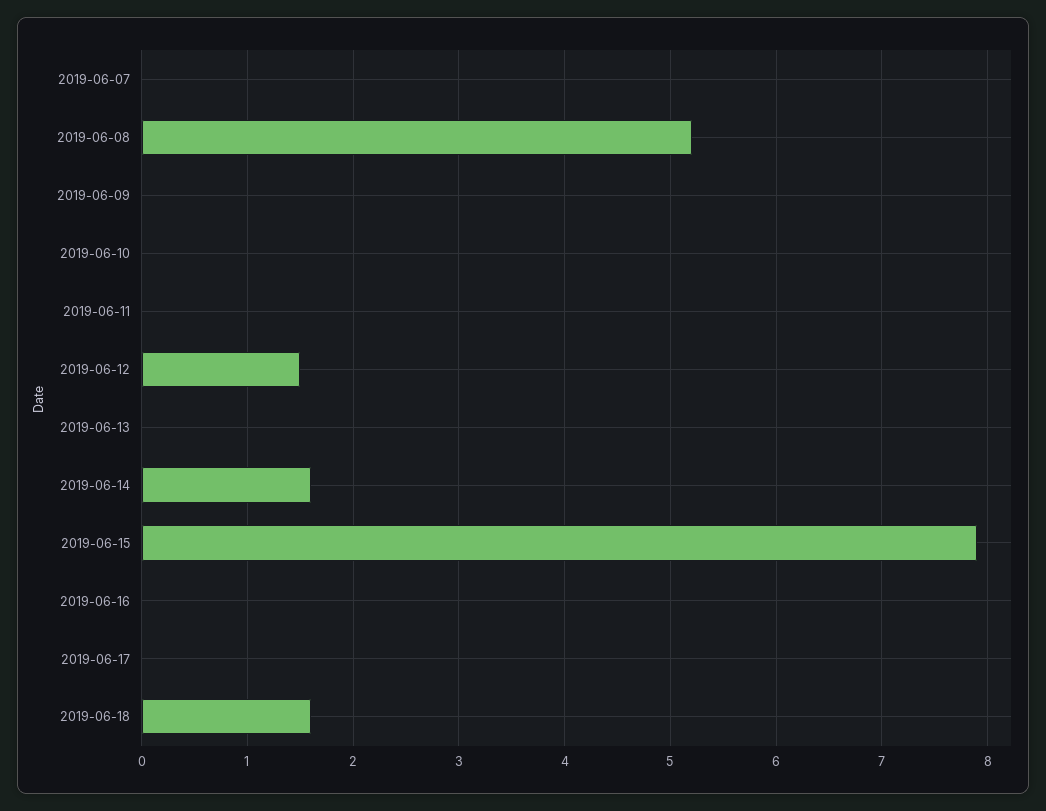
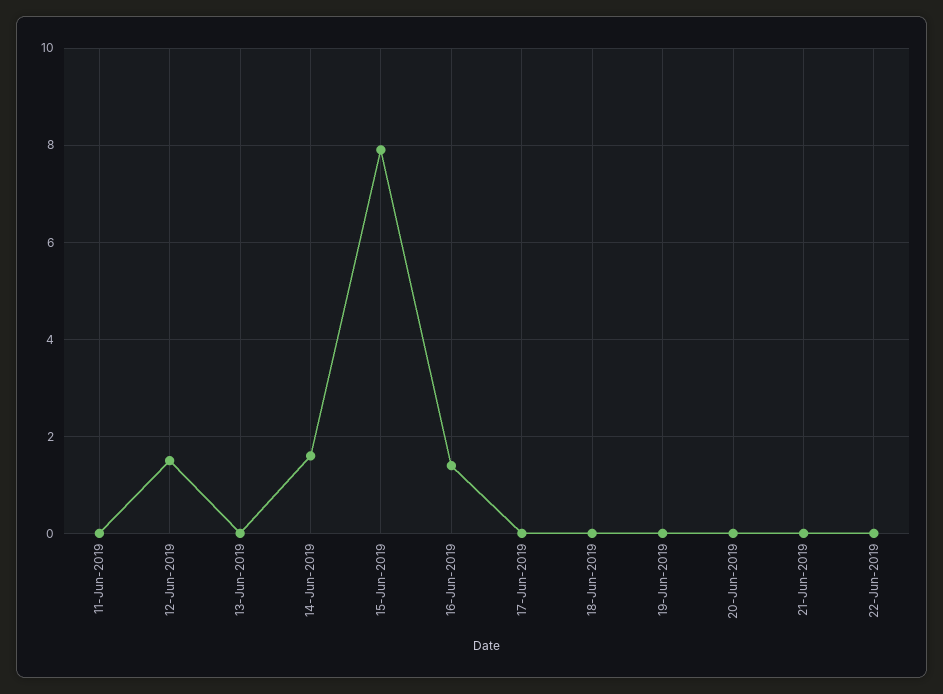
2019-06-07: 0 -> none
2019-06-08: 5.2 -> none
2019-06-09: 0 -> none
2019-06-10: 0 -> none
2019-06-16: 0 -> 1.5
2019-06-18: 1.6 -> 0
19-Jun-2019: none -> 0
20-Jun-2019: none -> 0
21-Jun-2019: none -> 0
22-Jun-2019: none -> 0

